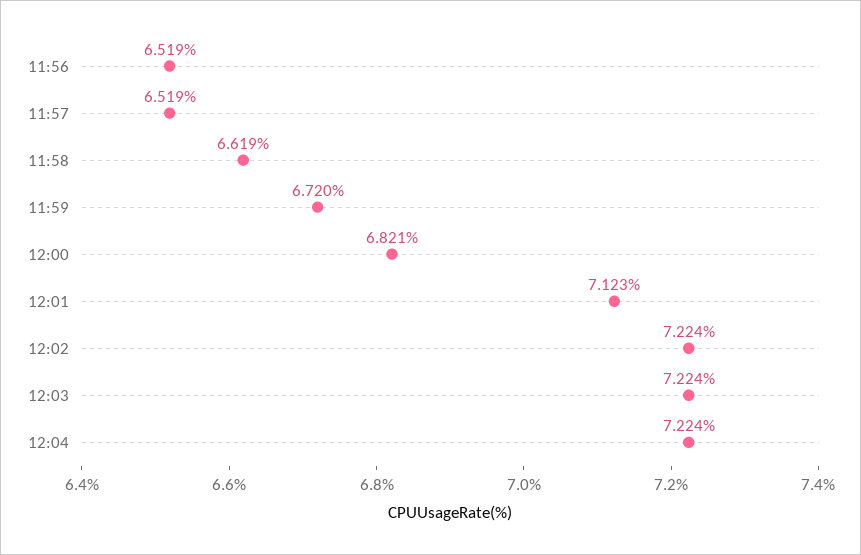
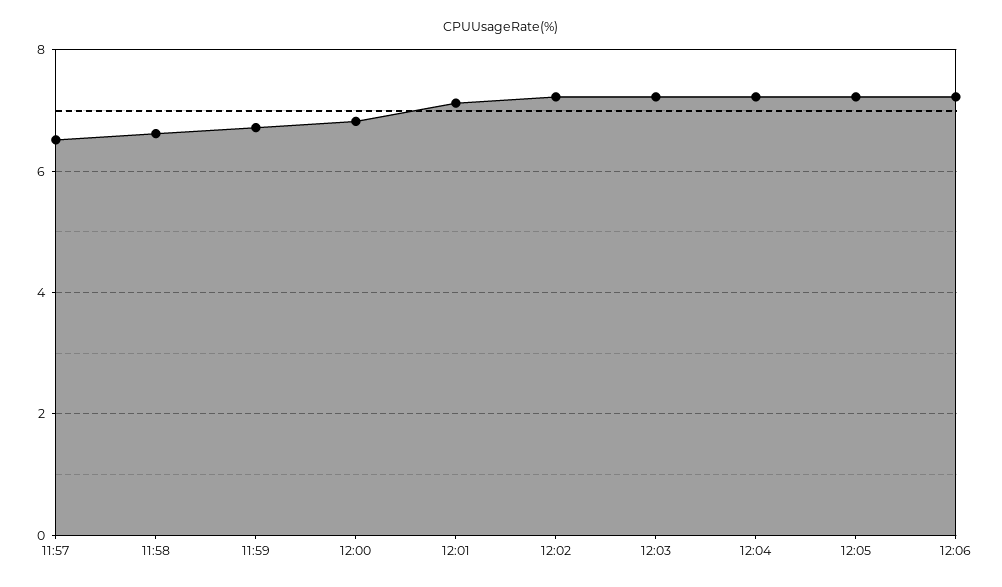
11:56: 6.519 -> none
12:05: none -> 7.2
12:06: none -> 7.2

